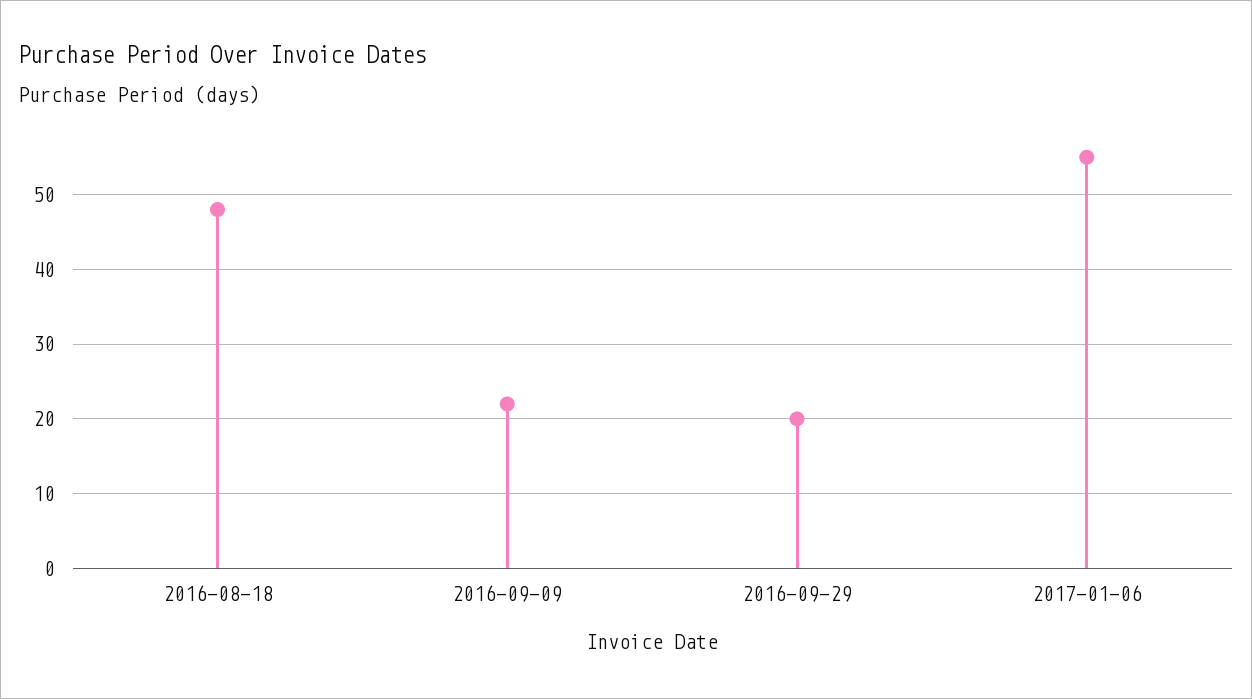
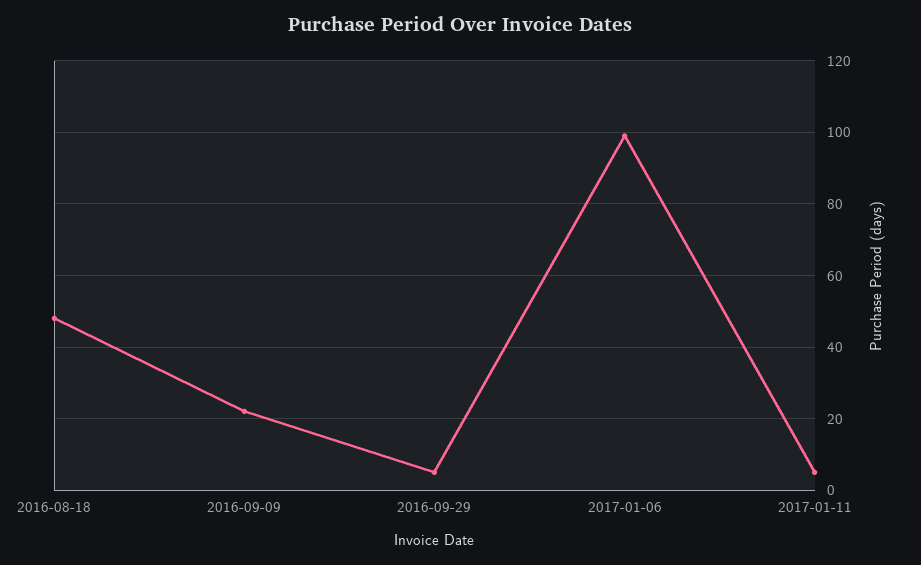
2016-09-29: 20 -> 5
2017-01-06: 55 -> 100
2017-01-11: none -> 5

